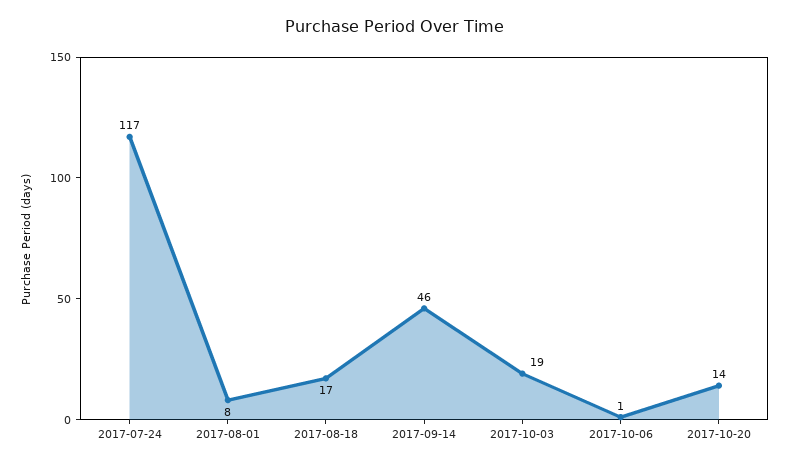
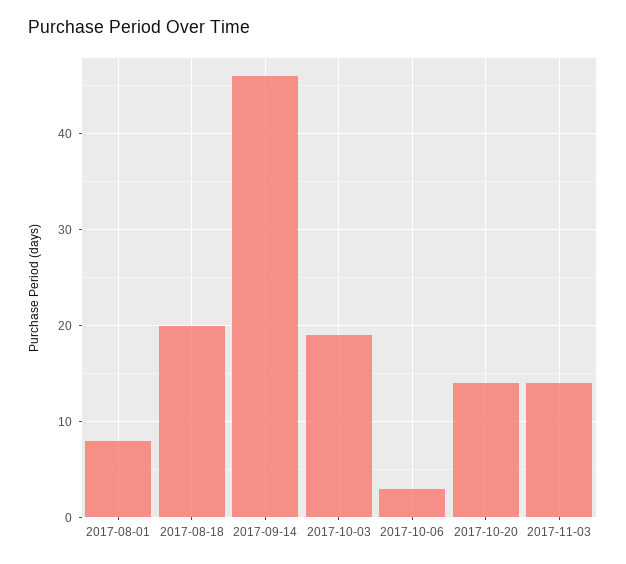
2017-07-24: 117 -> none
2017-08-18: 17 -> 20
2017-10-06: 1 -> 3
2017-11-03: none -> 14

